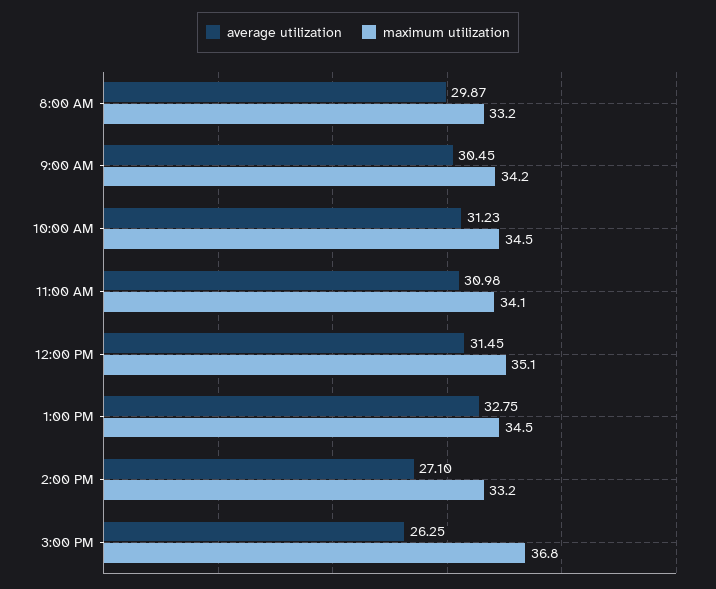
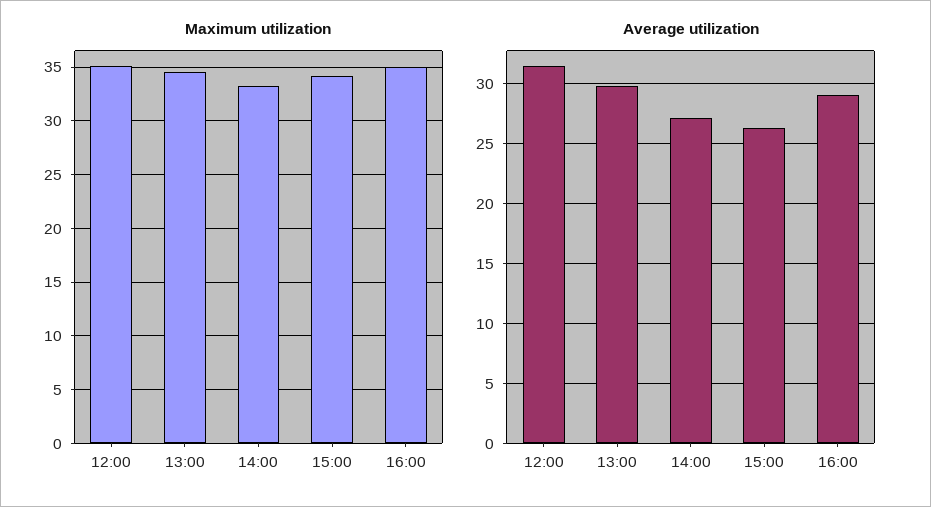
average utilization, 8:00 AM: 29.87 -> none
maximum utilization, 8:00 AM: 33.2 -> none
average utilization, 9:00 AM: 30.45 -> none
maximum utilization, 9:00 AM: 34.2 -> none
average utilization, 10:00 AM: 31.23 -> none
maximum utilization, 10:00 AM: 34.5 -> none
average utilization, 11:00 AM: 30.98 -> none
maximum utilization, 11:00 AM: 34.1 -> none
average utilization, 1:00 PM: 32.75 -> 30
maximum utilization, 3:00 PM: 36.8 -> 34
maximum utilization, 16:00: none -> 35
average utilization, 16:00: none -> 29

